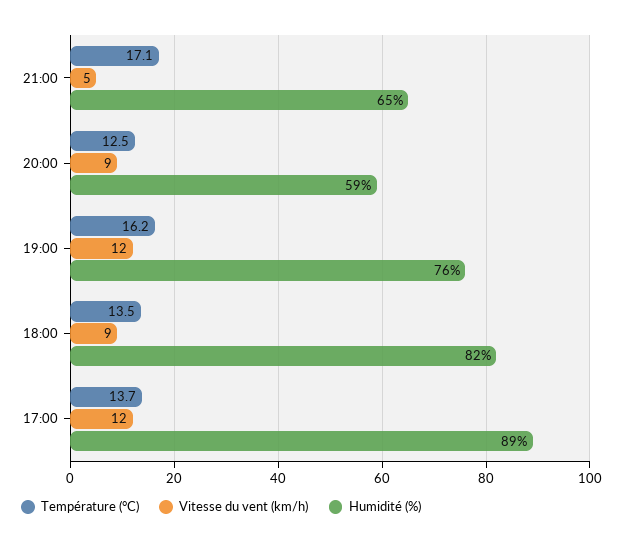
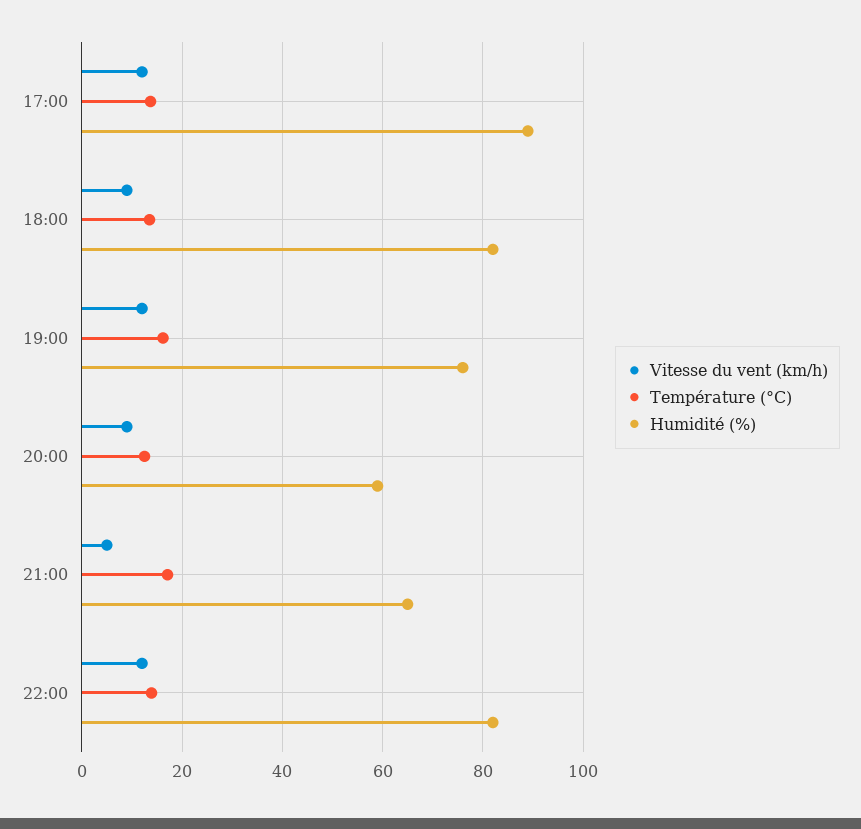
Vitesse du vent (km/h), 22:00: none -> 12
Température (°C), 22:00: none -> 14
Humidité (%), 22:00: none -> 82

